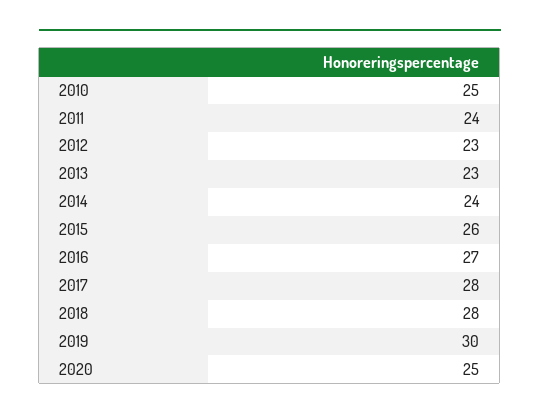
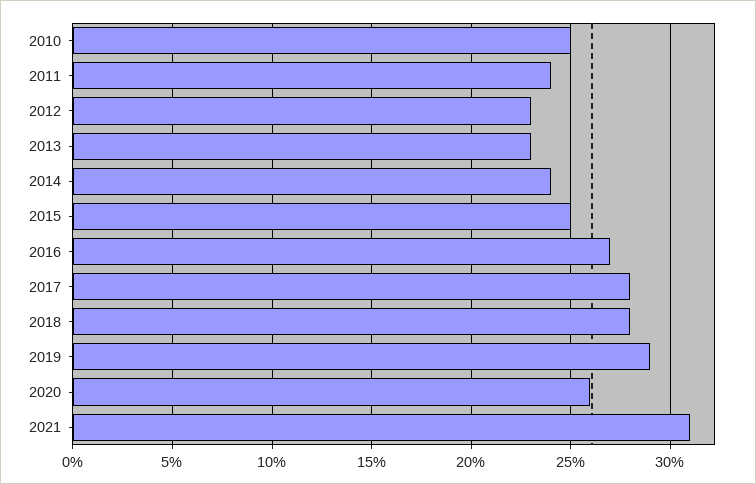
2015: 26 -> 25
2019: 30 -> 29
2020: 25 -> 26
2021: none -> 31

